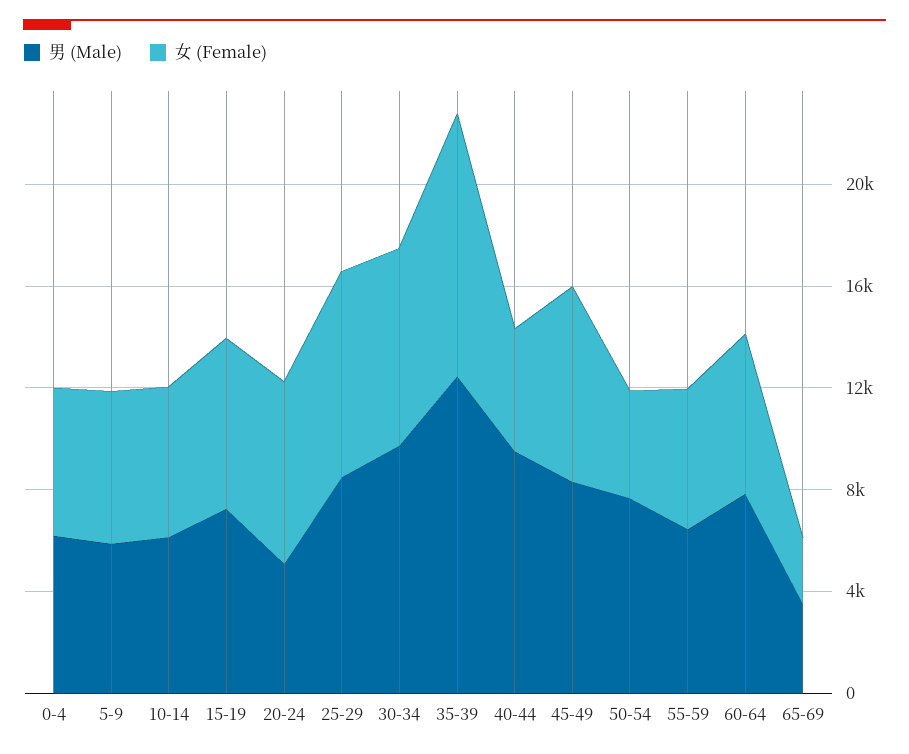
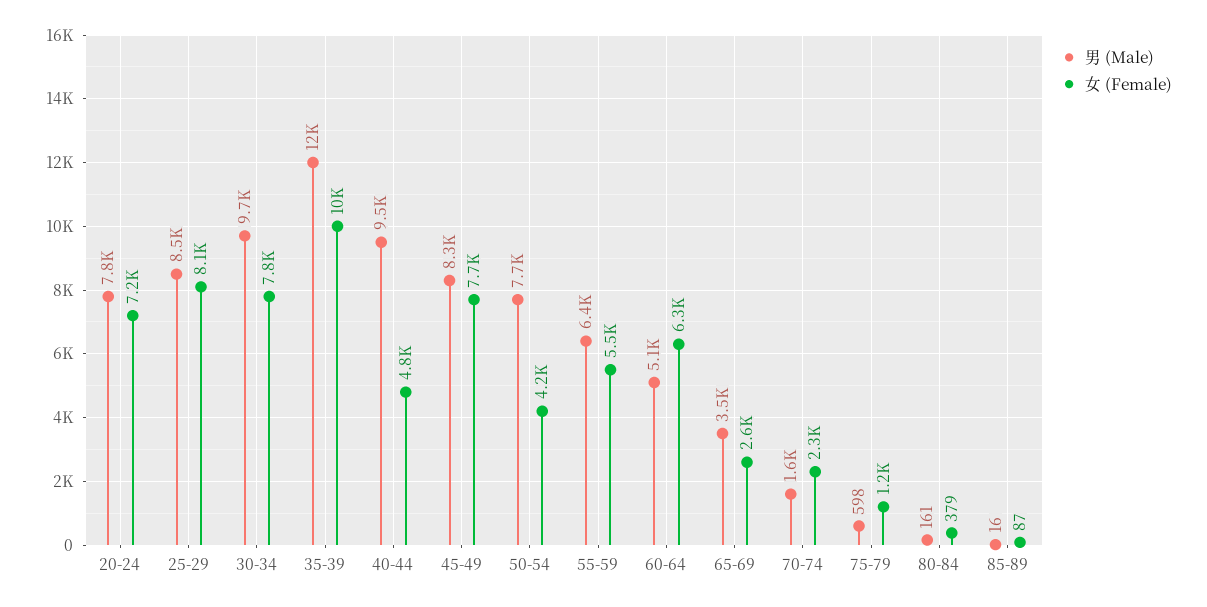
男 (Male), 0-4: 6000 -> none
女 (Female), 0-4: 6000 -> none
男 (Male), 5-9: 6000 -> none
女 (Female), 5-9: 6000 -> none
男 (Male), 10-14: 6000 -> none
女 (Female), 10-14: 6000 -> none
男 (Male), 15-19: 7000 -> none
女 (Female), 15-19: 7000 -> none
男 (Male), 20-24: 5000 -> 7800
男 (Male), 60-64: 8000 -> 5100
男 (Male), 70-74: none -> 1600
女 (Female), 70-74: none -> 2300
男 (Male), 75-79: none -> 598
女 (Female), 75-79: none -> 1200
男 (Male), 80-84: none -> 161
女 (Female), 80-84: none -> 379
男 (Male), 85-89: none -> 16
女 (Female), 85-89: none -> 87

